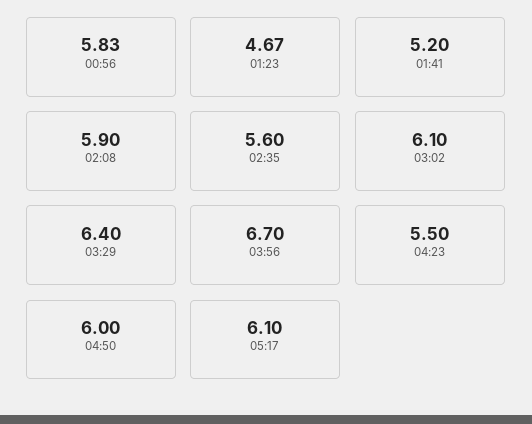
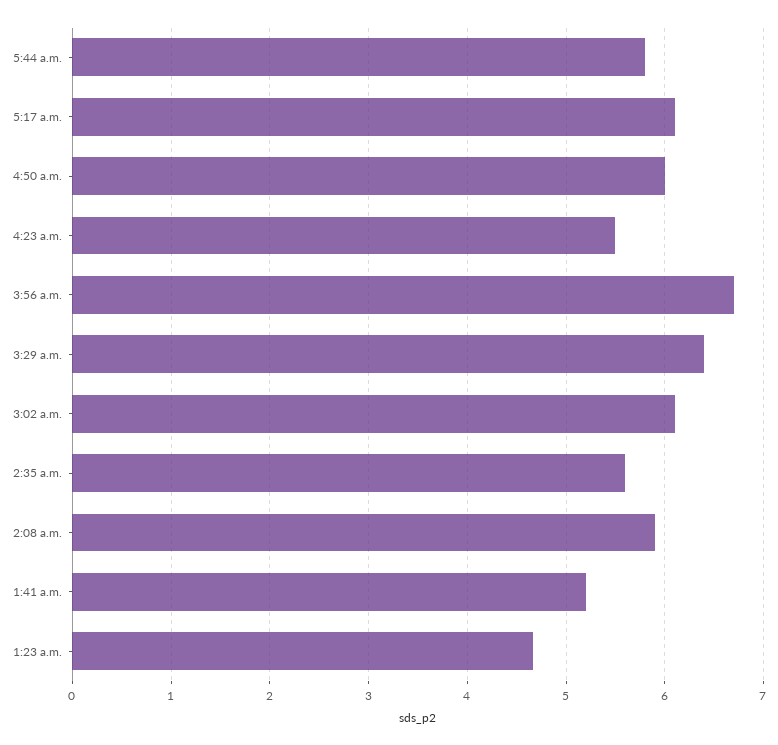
00:56: 5.83 -> none
5:44 a.m.: none -> 5.8

